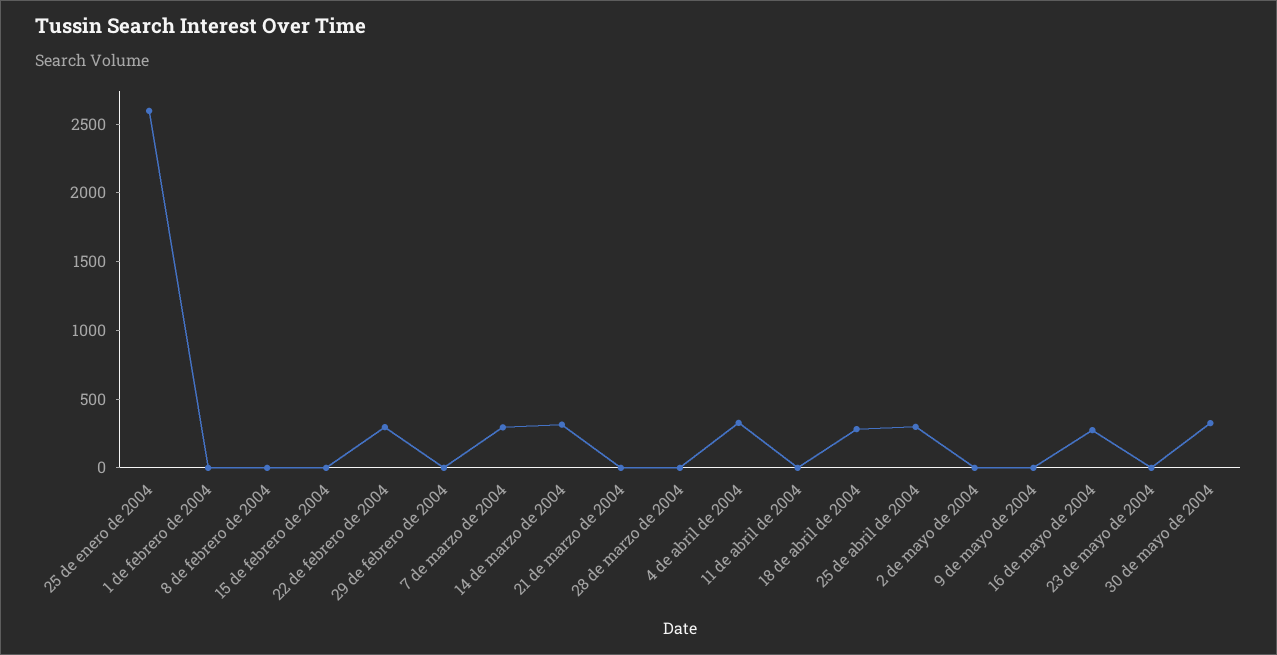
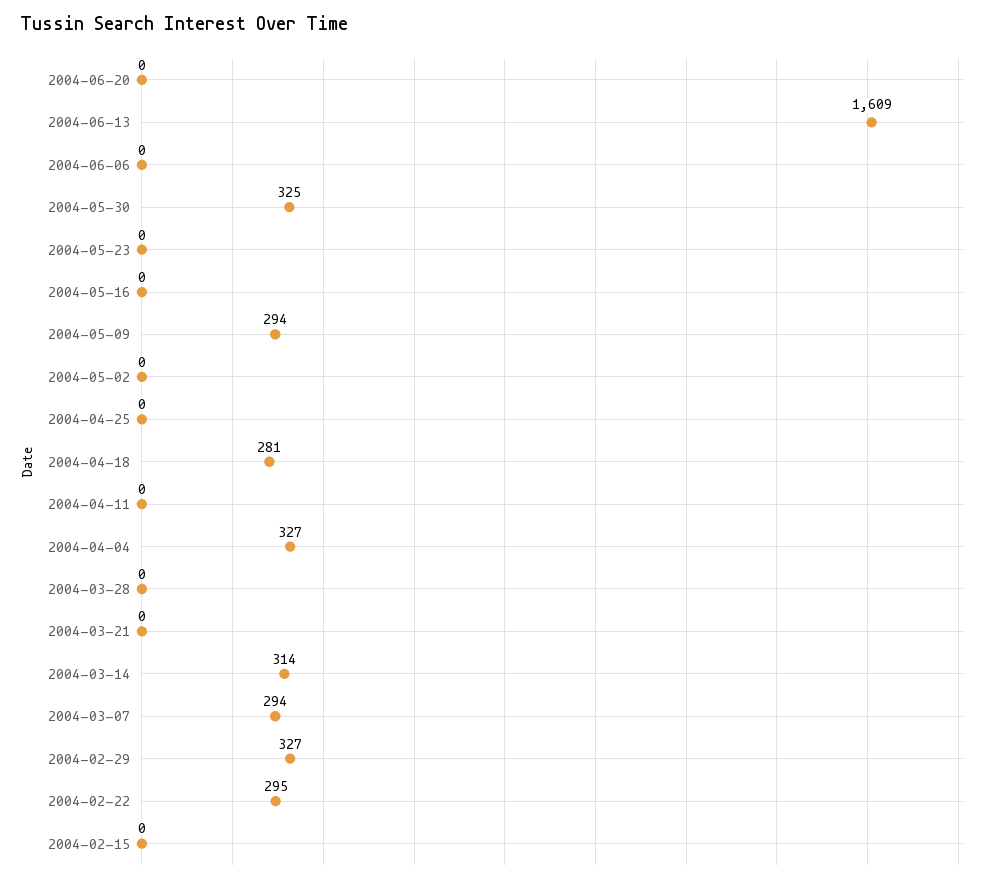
25 de enero de 2004: 2600 -> none
1 de febrero de 2004: 0 -> none
8 de febrero de 2004: 0 -> none
29 de febrero de 2004: 0 -> 327
25 de abril de 2004: 300 -> 0
9 de mayo de 2004: 0 -> 294
16 de mayo de 2004: 300 -> 0
2004-06-20: none -> 0
2004-06-13: none -> 1609
2004-06-06: none -> 0

